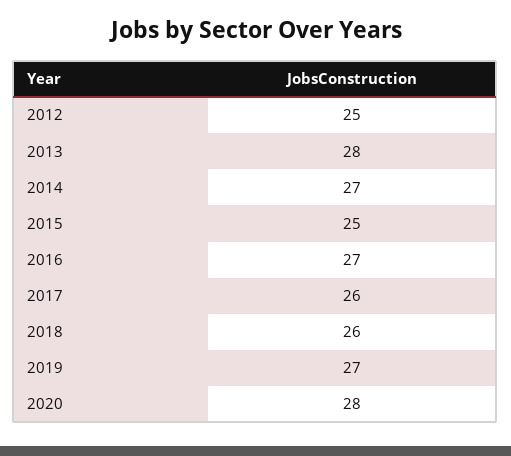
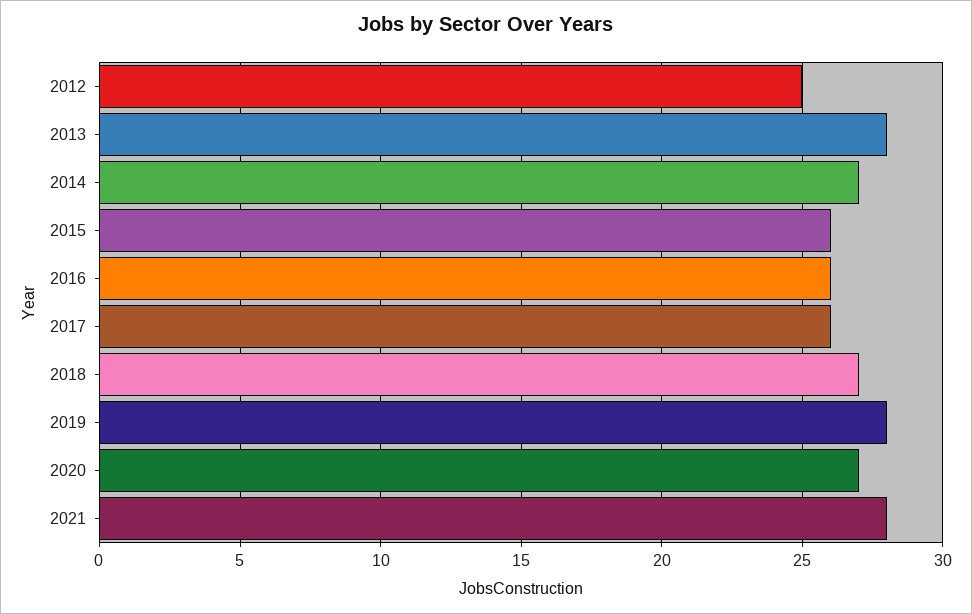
2015: 25 -> 26
2016: 27 -> 26
2018: 26 -> 27
2019: 27 -> 28
2020: 28 -> 27
2021: none -> 28

